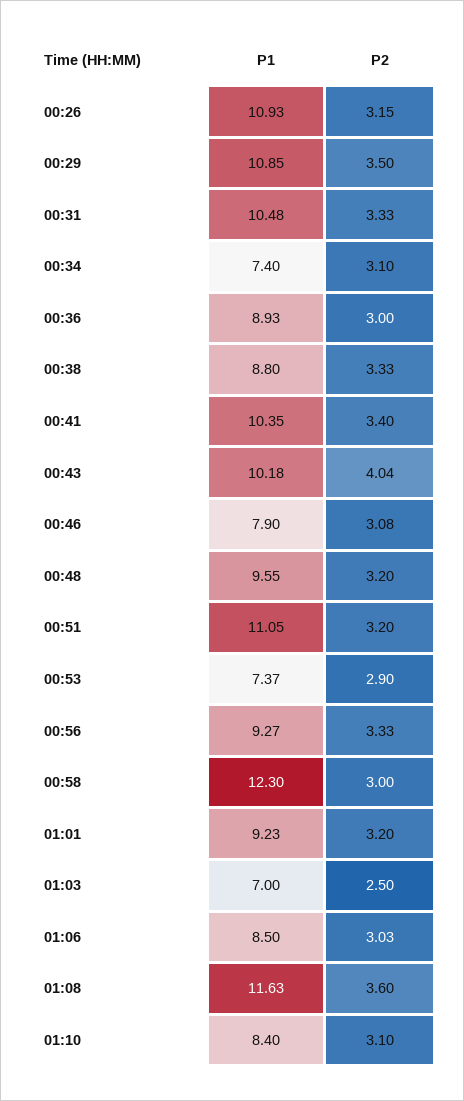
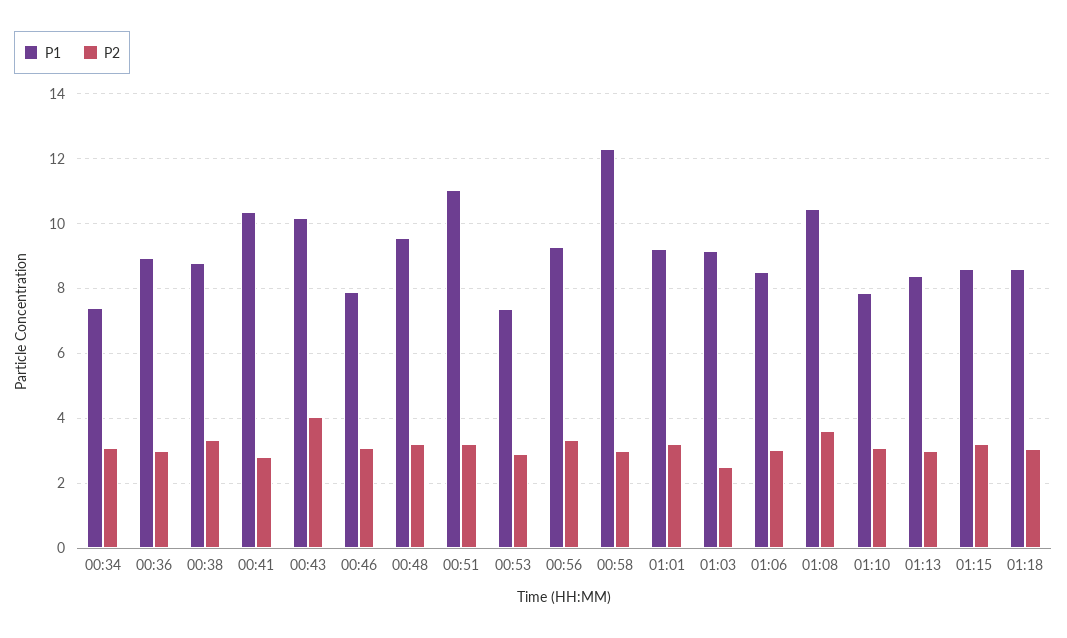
P1, 00:26: 10.93 -> none
P2, 00:26: 3.15 -> none
P1, 00:29: 10.85 -> none
P2, 00:29: 3.5 -> none
P1, 00:31: 10.48 -> none
P2, 00:31: 3.33 -> none
P2, 00:41: 3.4 -> 2.8
P1, 01:03: 7 -> 9.2
P1, 01:08: 11.63 -> 10.4
P1, 01:10: 8.4 -> 7.8
P1, 01:13: none -> 8.4
P2, 01:13: none -> 3
P1, 01:15: none -> 8.6
P2, 01:15: none -> 3.2
P1, 01:18: none -> 8.6
P2, 01:18: none -> 3

